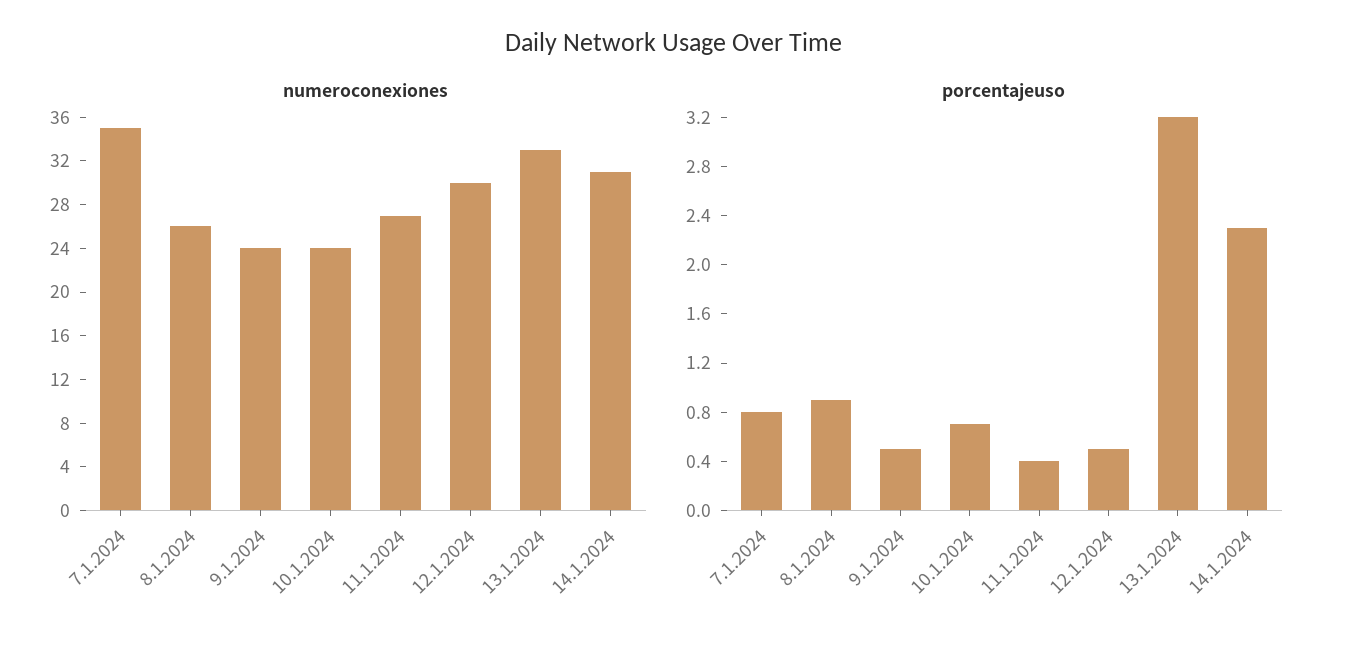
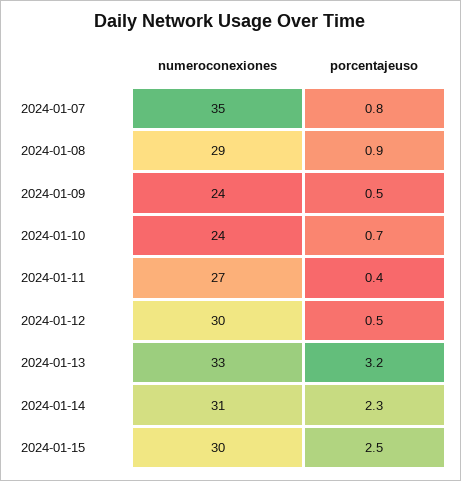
numeroconexiones, 8.1.2024: 26 -> 29
numeroconexiones, 2024-01-15: none -> 30
porcentajeuso, 2024-01-15: none -> 2.5

